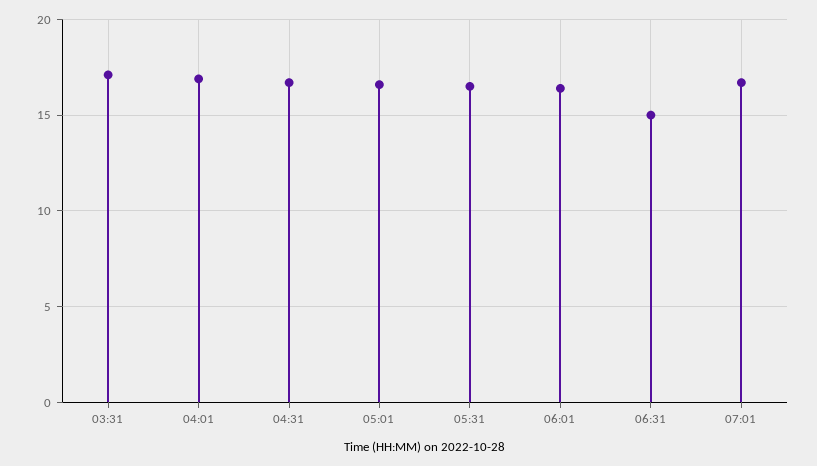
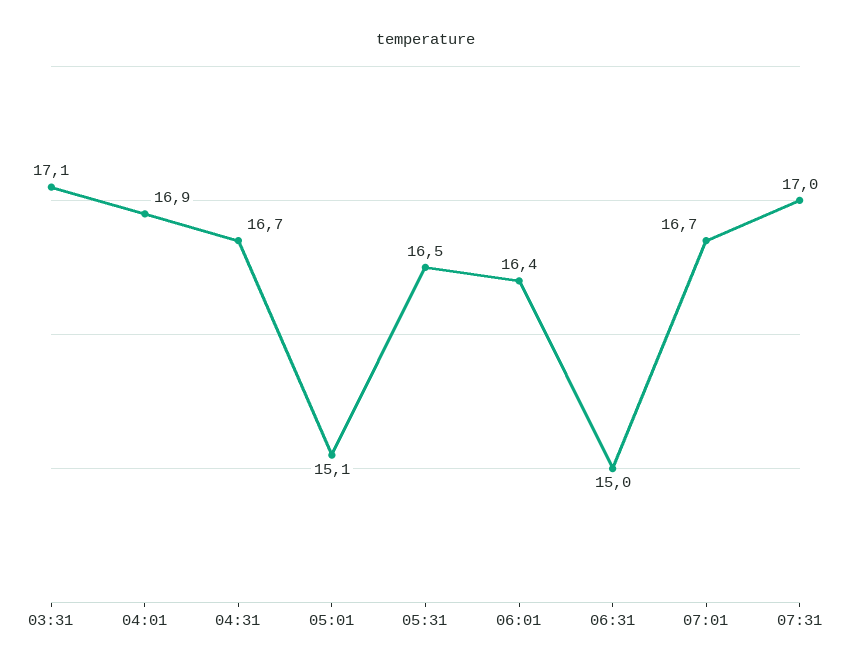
05:01: 16.5 -> 15.1
07:31: none -> 17

